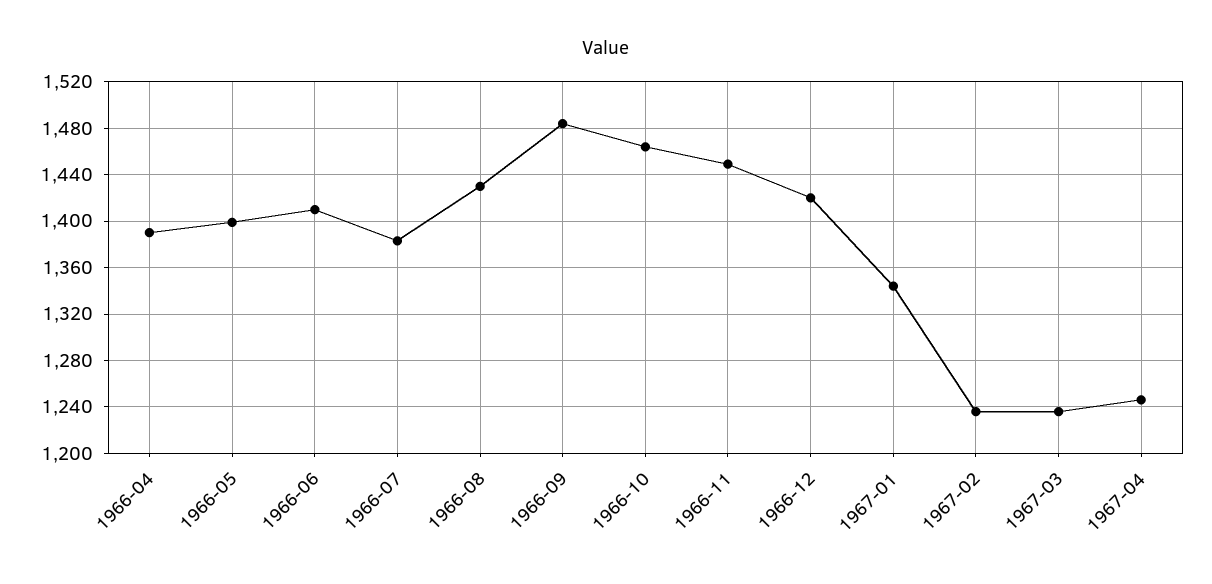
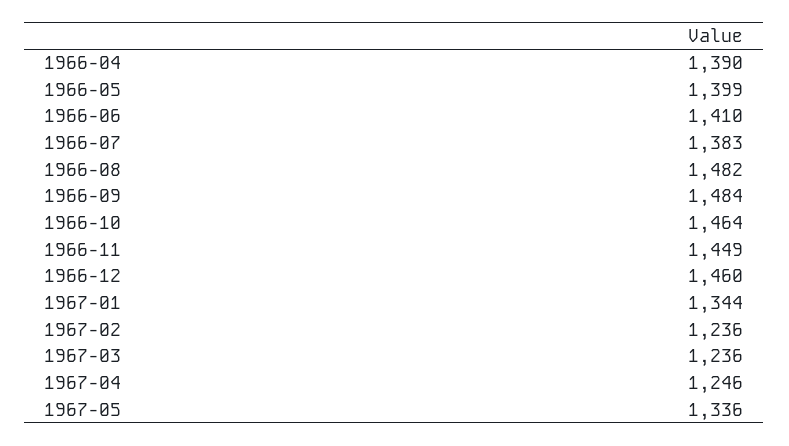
1966-08: 1430 -> 1482
1966-12: 1420 -> 1460
1967-05: none -> 1336

